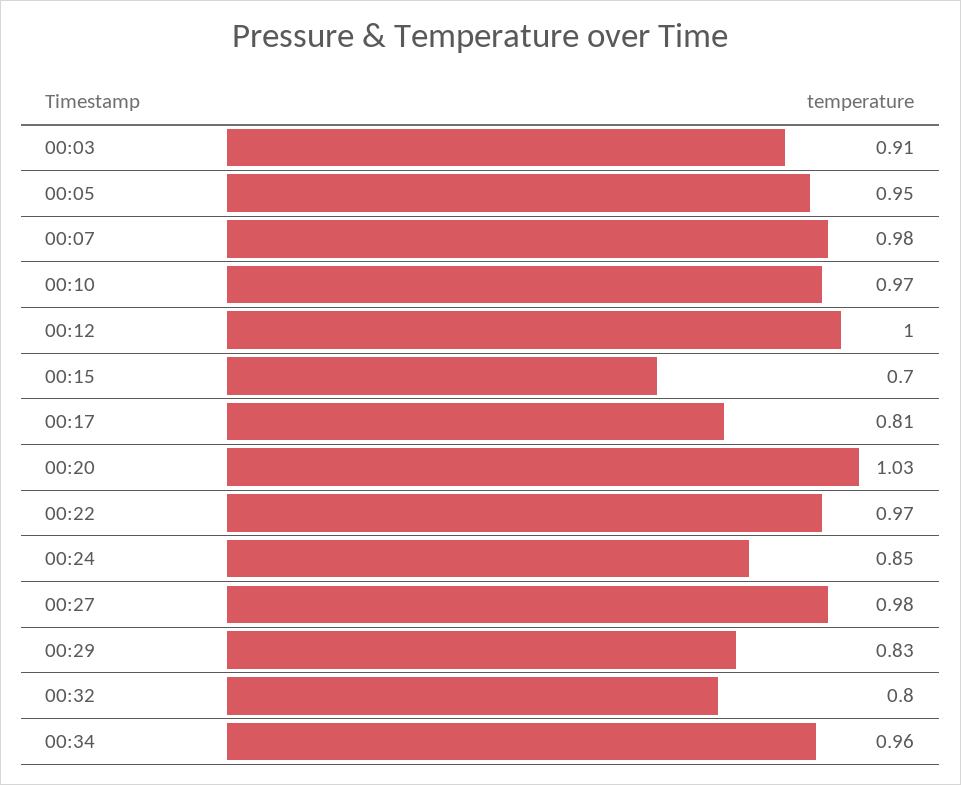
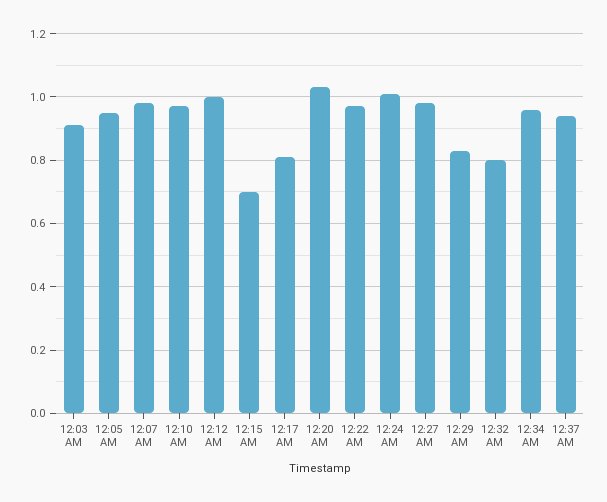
00:24: 0.85 -> 1
12:37 AM: none -> 0.95

